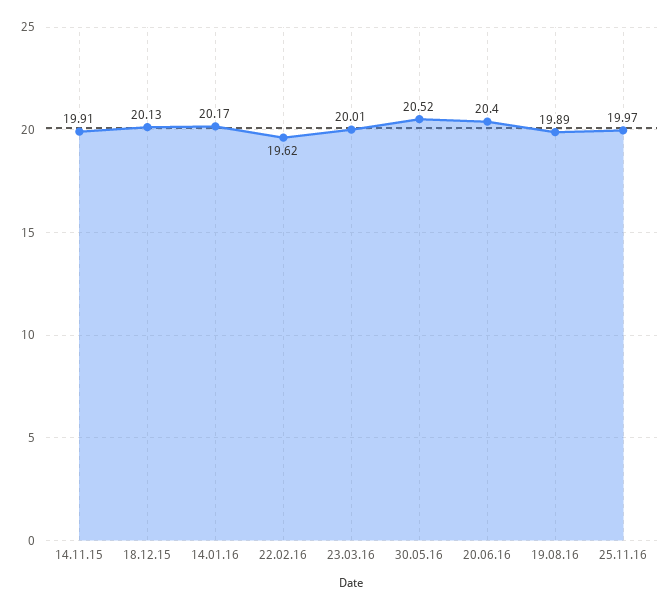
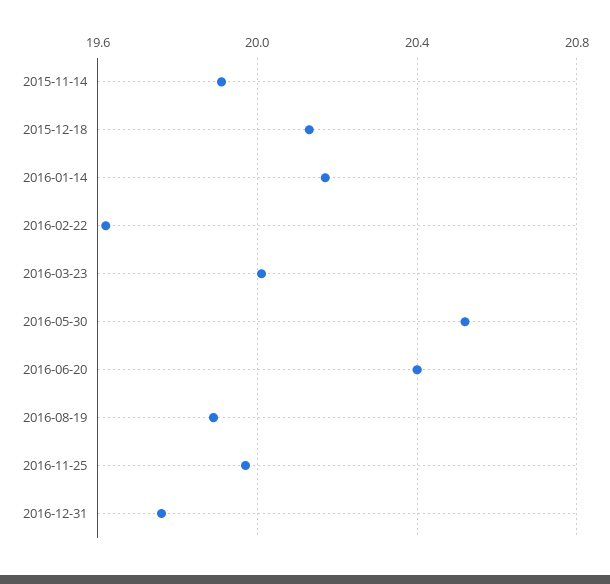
2016-12-31: none -> 19.75

